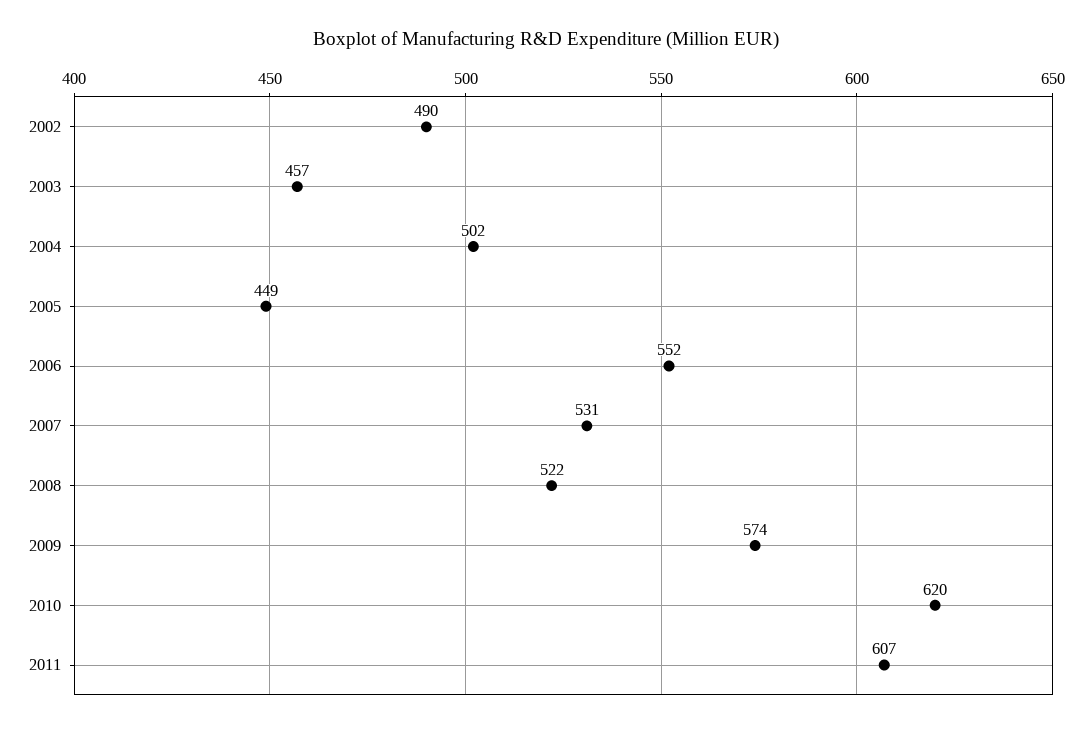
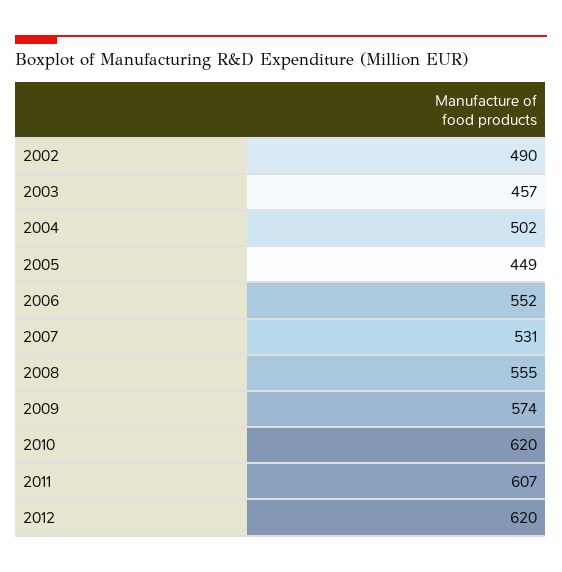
2008: 522 -> 555
2012: none -> 620

